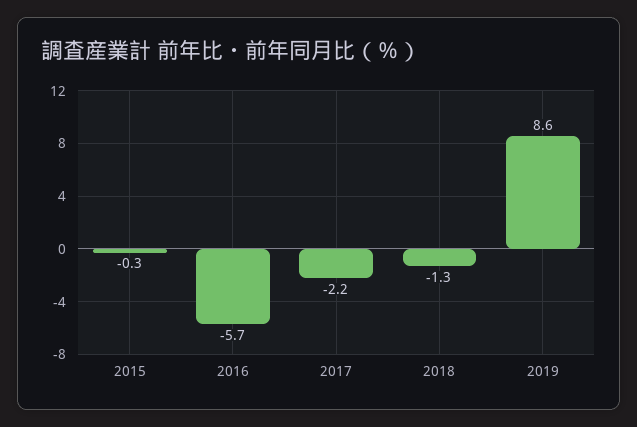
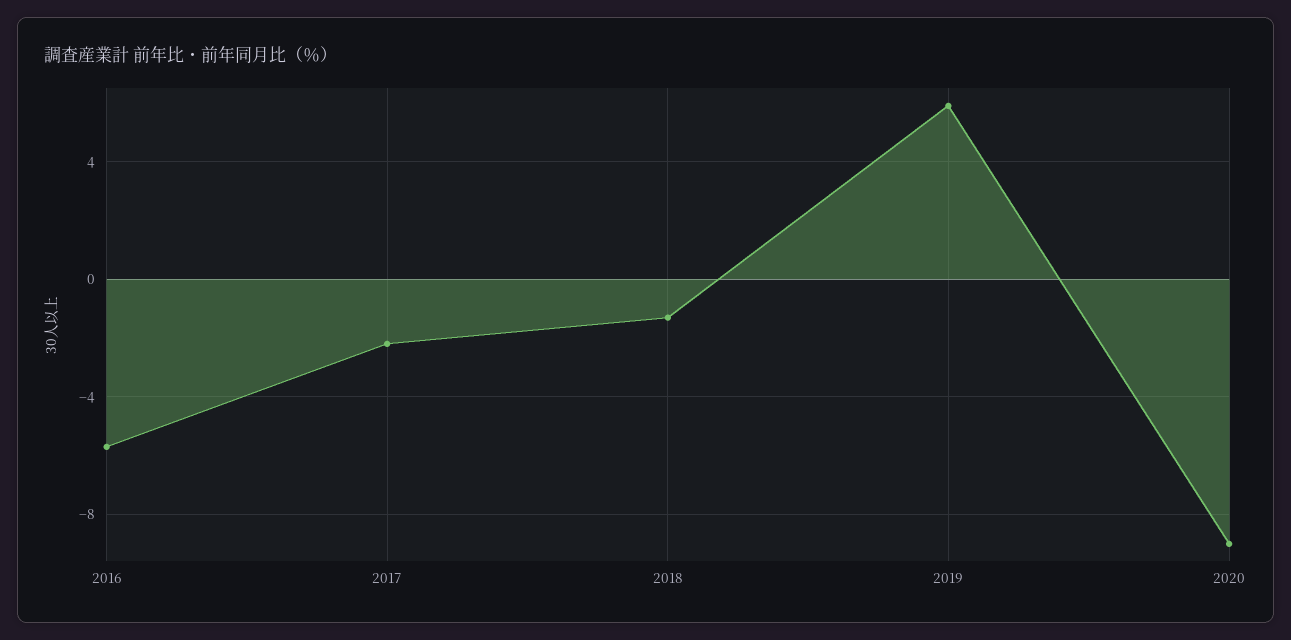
2015: -0.3 -> none
2019: 8.6 -> 6
2020: none -> -9

